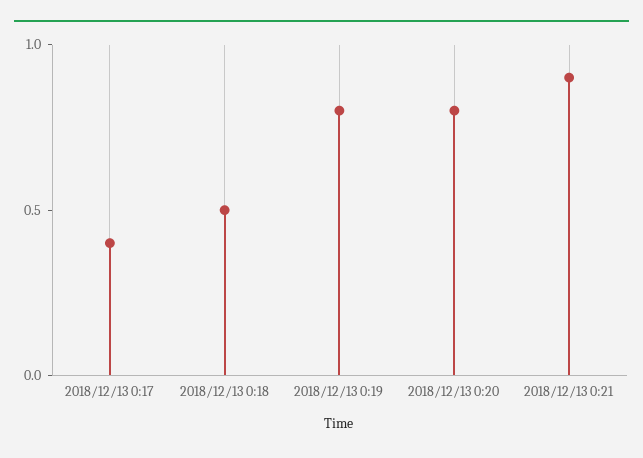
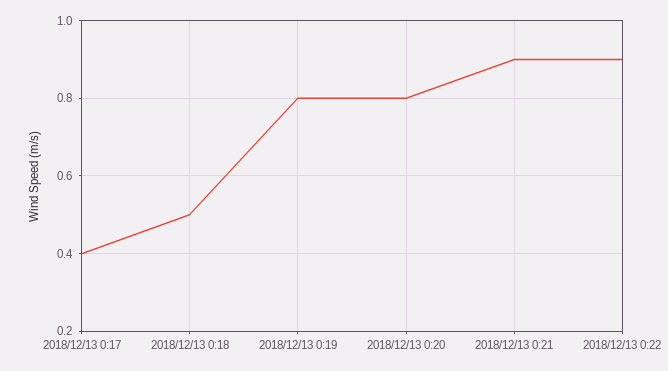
2018/12/13 0:22: none -> 0.9

